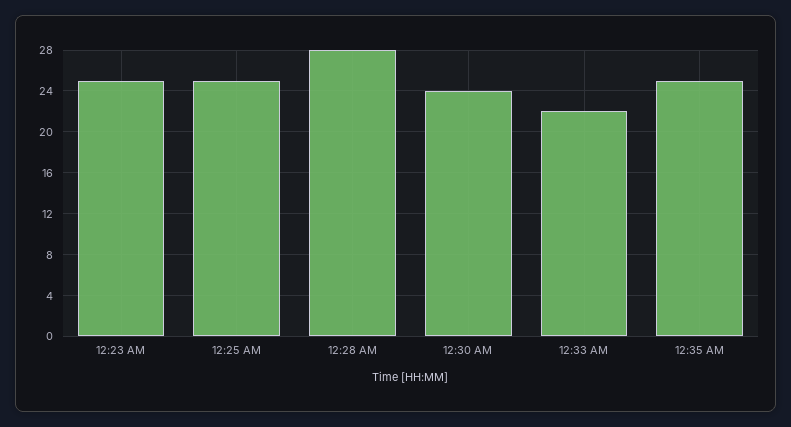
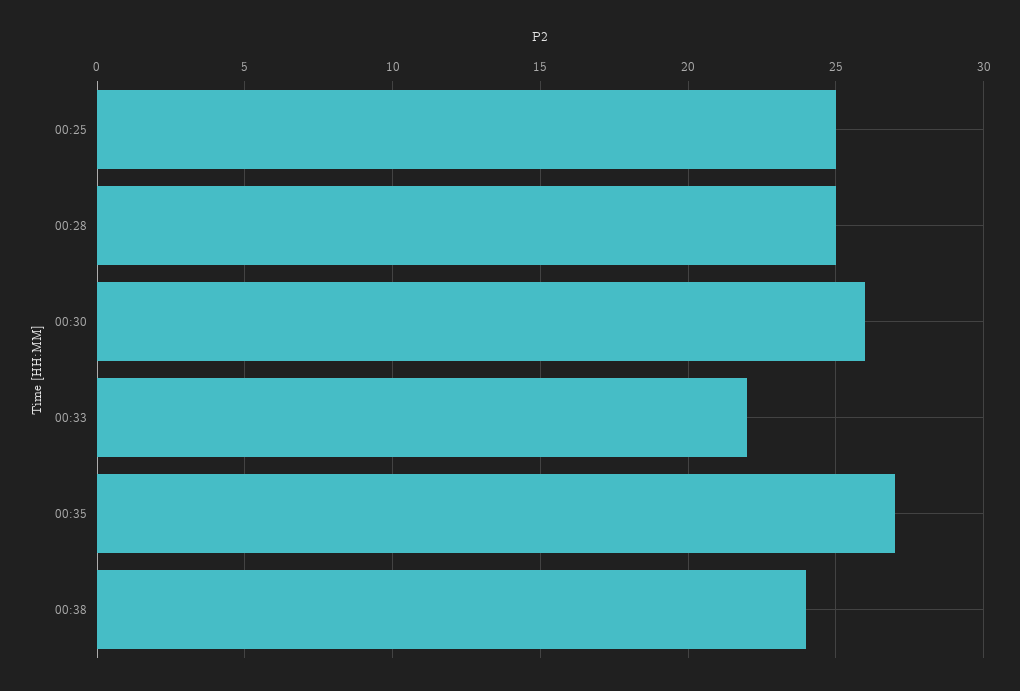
12:23 AM: 25 -> none
12:28 AM: 28 -> 25
12:30 AM: 24 -> 26
12:35 AM: 25 -> 27
00:38: none -> 24

